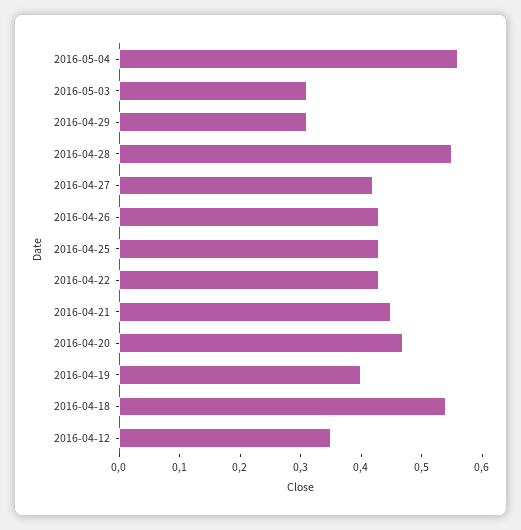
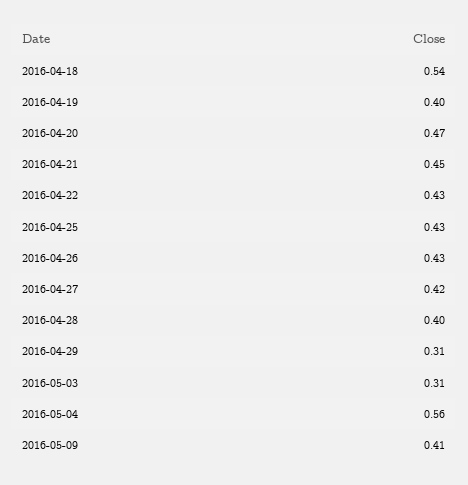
2016-04-28: 0.55 -> 0.4
2016-04-12: 0.35 -> none
2016-05-09: none -> 0.41

